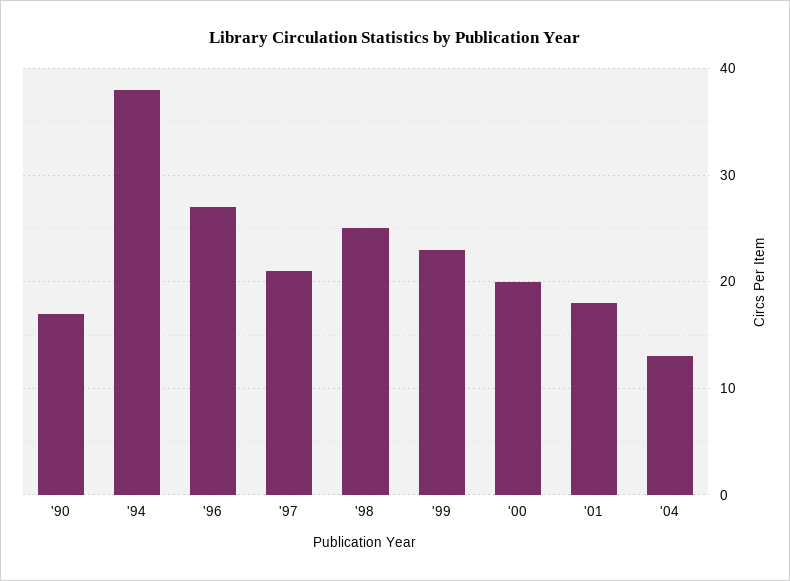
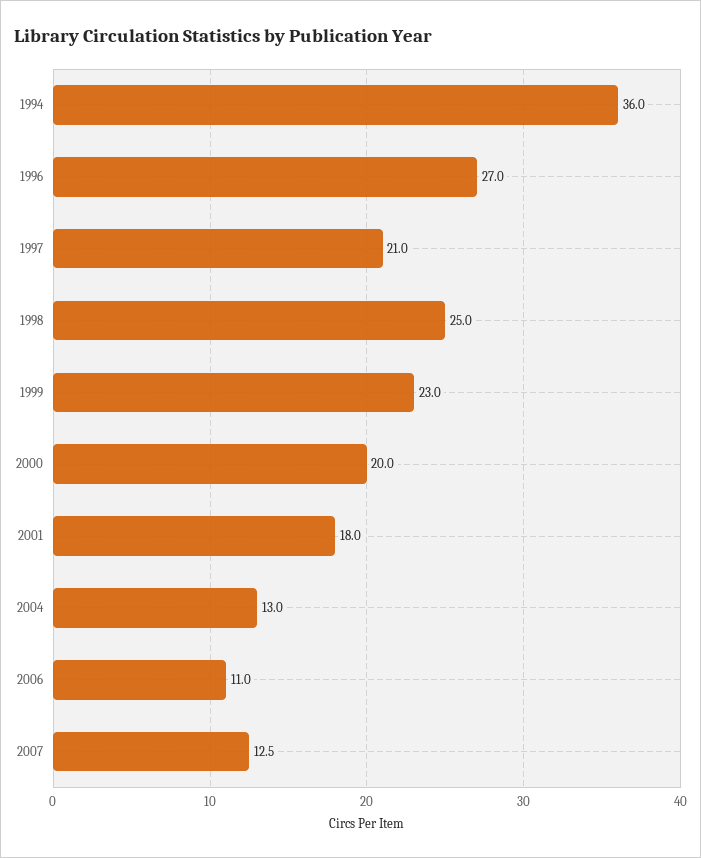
'90: 17 -> none
'94: 38 -> 36
2006: none -> 11
2007: none -> 12.5

